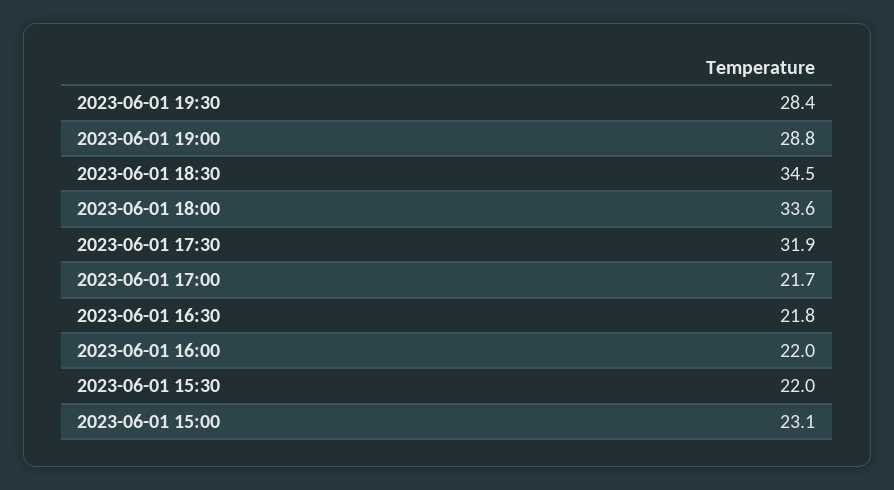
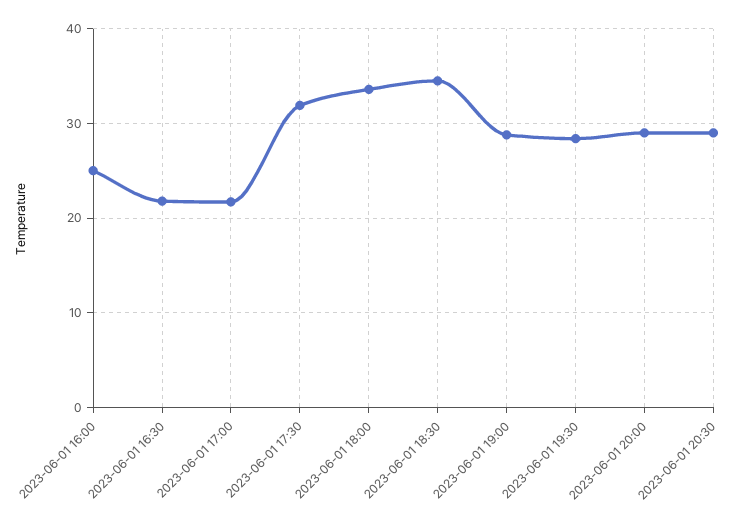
2023-06-01 16:00: 22 -> 25
2023-06-01 15:30: 22 -> none
2023-06-01 15:00: 23.1 -> none
2023-06-01 20:00: none -> 29
2023-06-01 20:30: none -> 29

